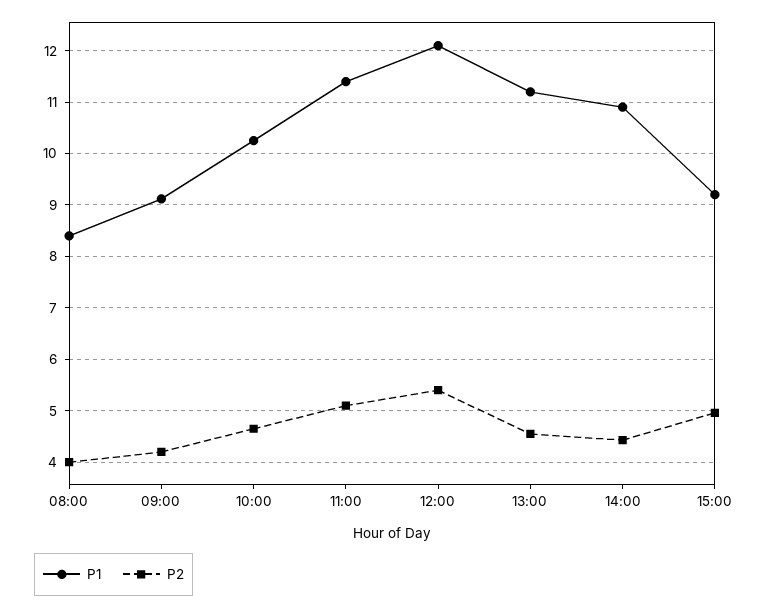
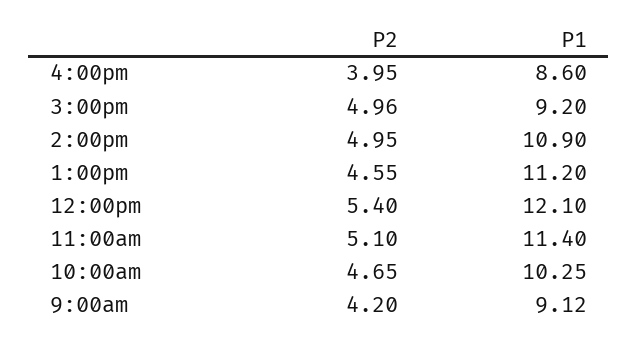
P1, 08:00: 8.4 -> none
P2, 08:00: 4 -> none
P2, 14:00: 4.4 -> 4.95
P2, 4:00pm: none -> 3.95
P1, 4:00pm: none -> 8.6

